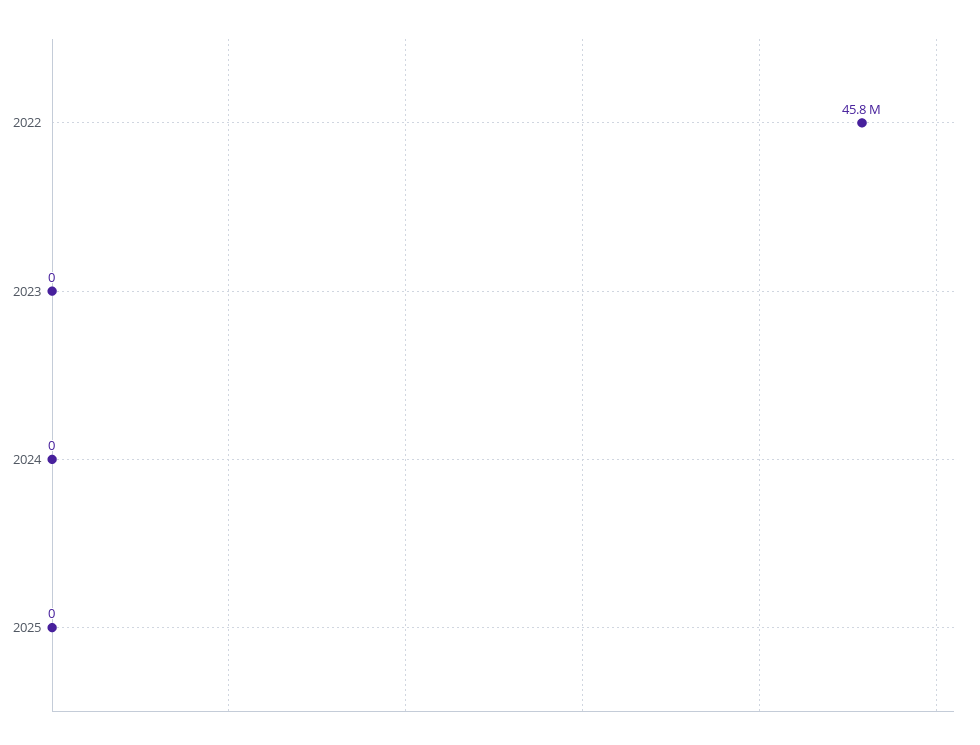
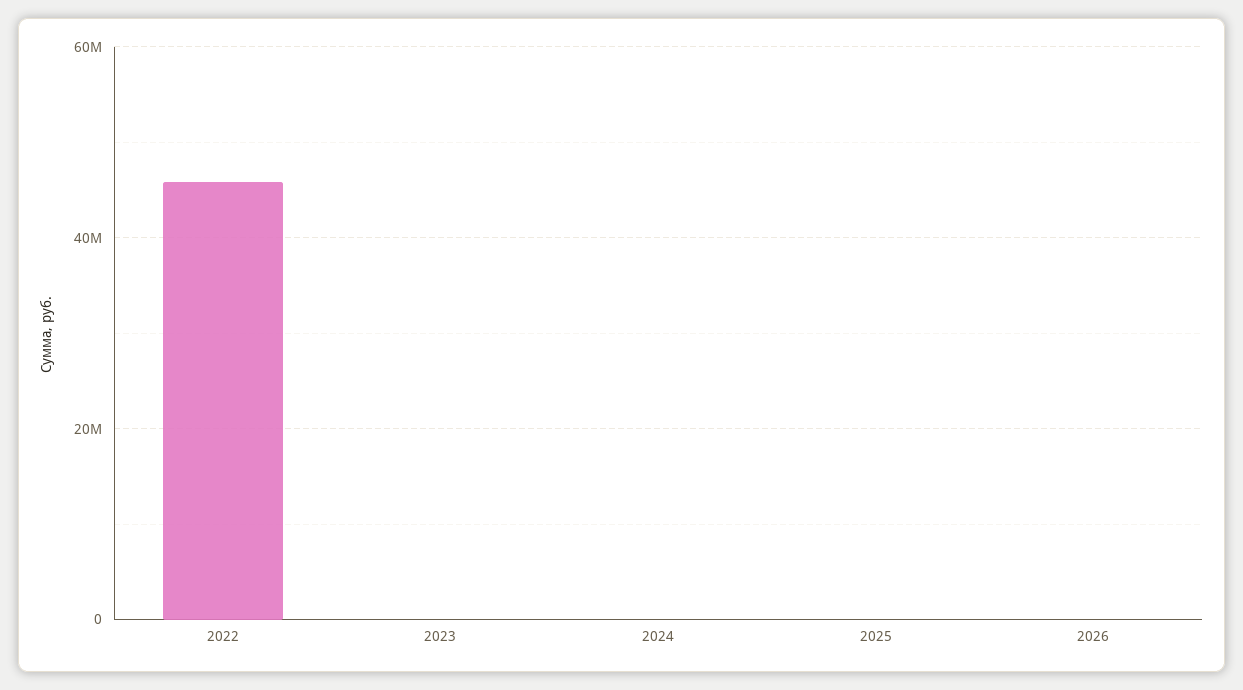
2026: none -> 0

